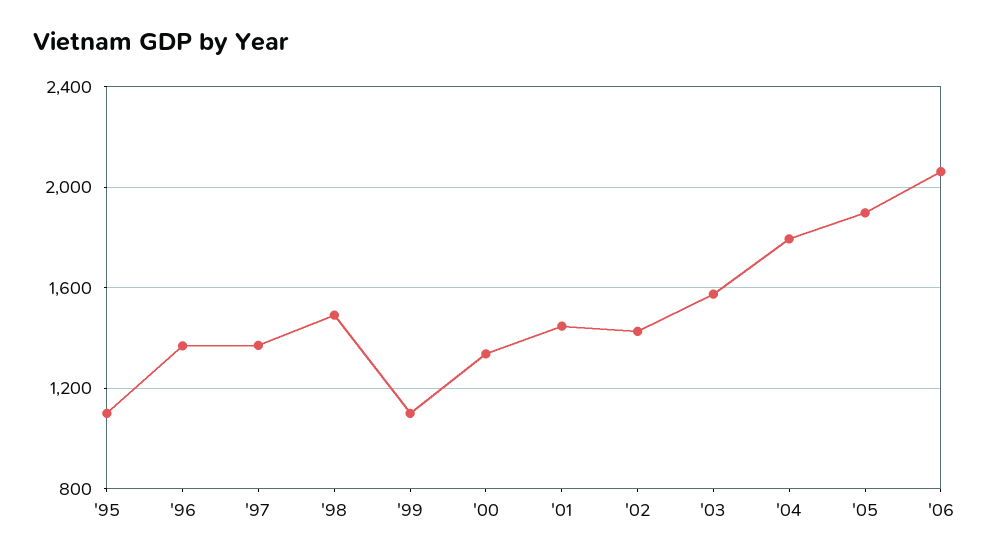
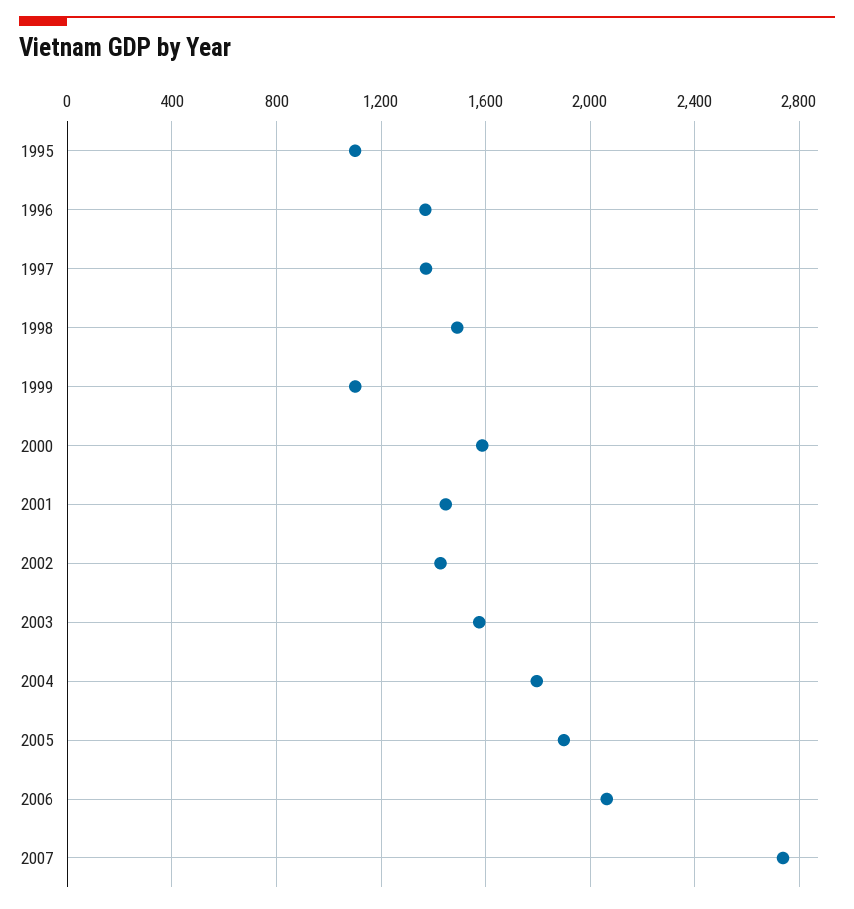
'00: 1350 -> 1600
2007: none -> 2750

